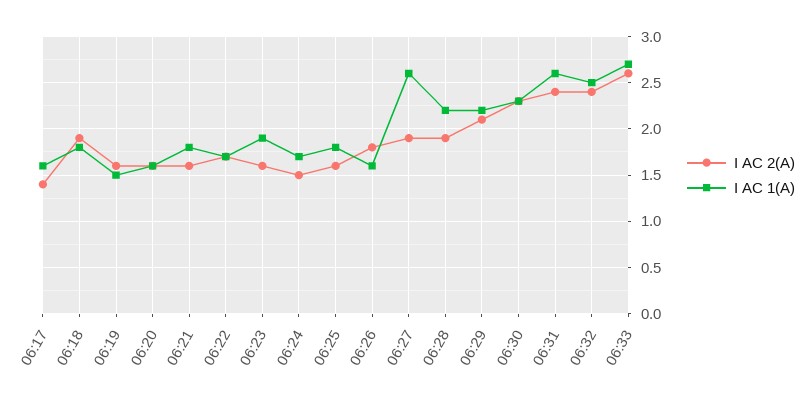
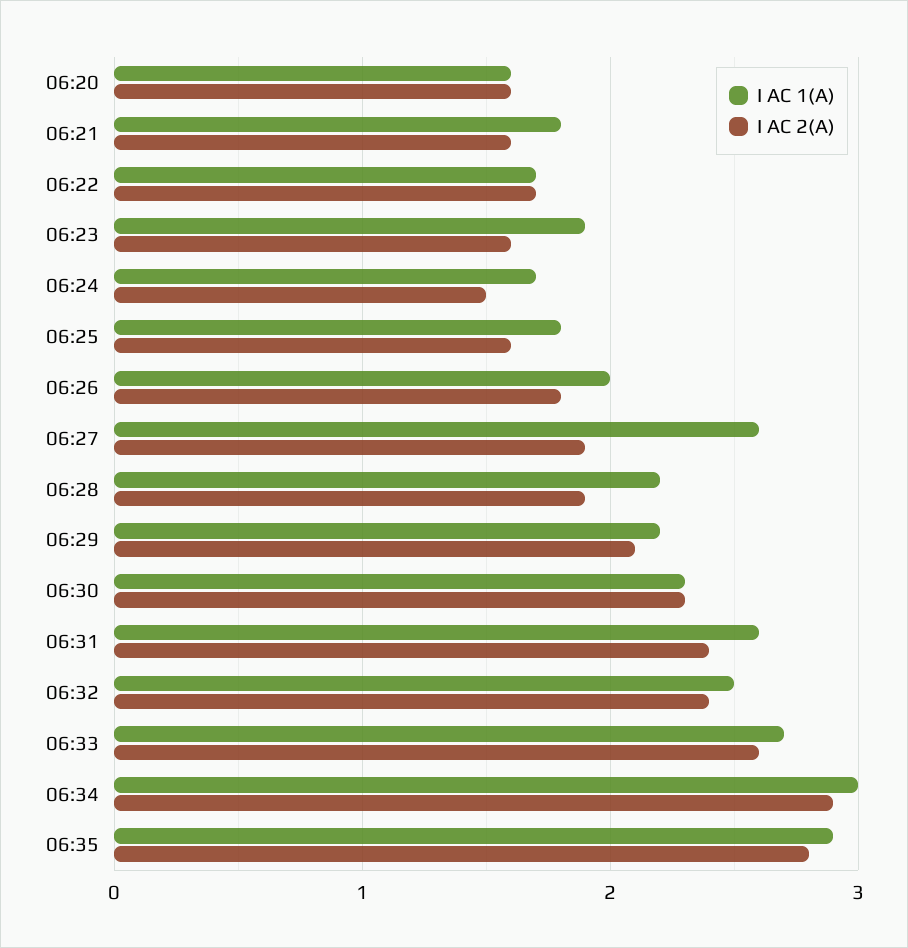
I AC 2(A), 06:17: 1.4 -> none
I AC 1(A), 06:17: 1.6 -> none
I AC 2(A), 06:18: 1.9 -> none
I AC 1(A), 06:18: 1.8 -> none
I AC 2(A), 06:19: 1.6 -> none
I AC 1(A), 06:19: 1.5 -> none
I AC 1(A), 06:26: 1.6 -> 2
I AC 1(A), 06:34: none -> 3
I AC 2(A), 06:34: none -> 2.9
I AC 1(A), 06:35: none -> 2.9
I AC 2(A), 06:35: none -> 2.8

